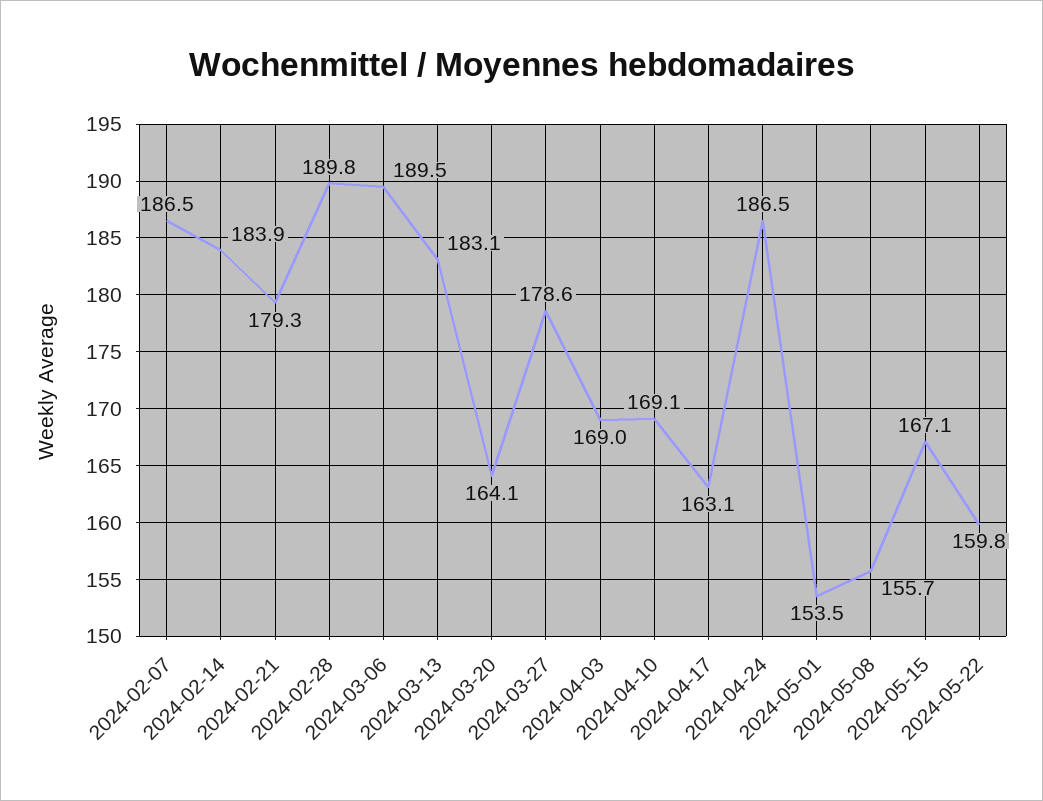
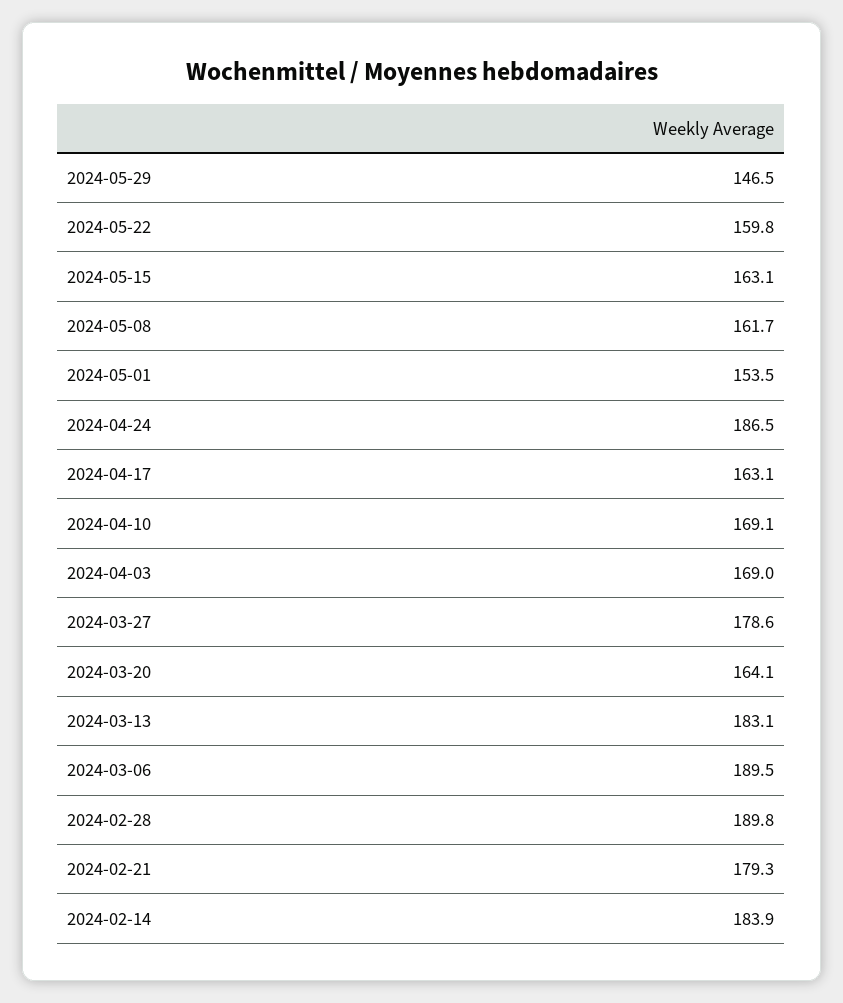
2024-02-07: 186.5 -> none
2024-05-08: 155.7 -> 161.7
2024-05-15: 167.1 -> 163.1
2024-05-29: none -> 146.5

